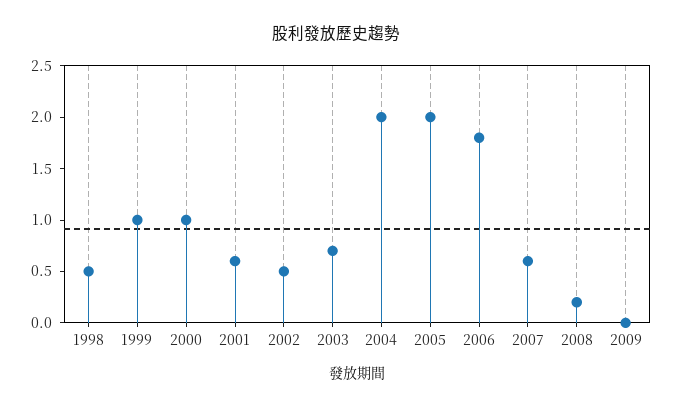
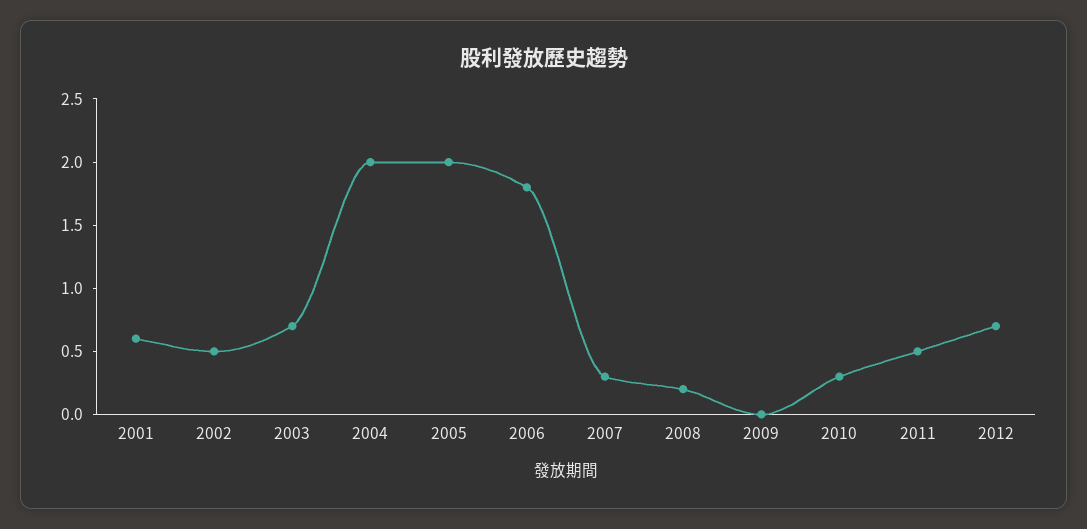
1998: 0.5 -> none
1999: 1 -> none
2000: 1 -> none
2007: 0.6 -> 0.3
2010: none -> 0.3
2011: none -> 0.5
2012: none -> 0.7

